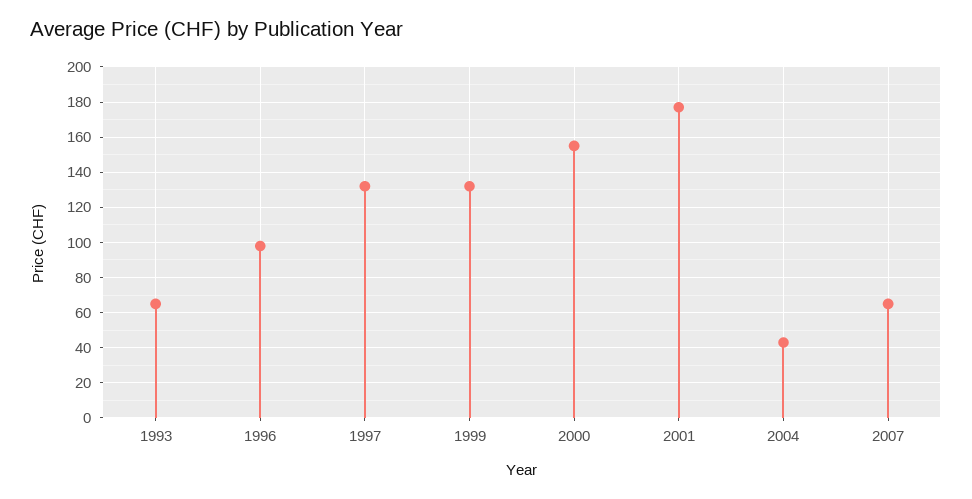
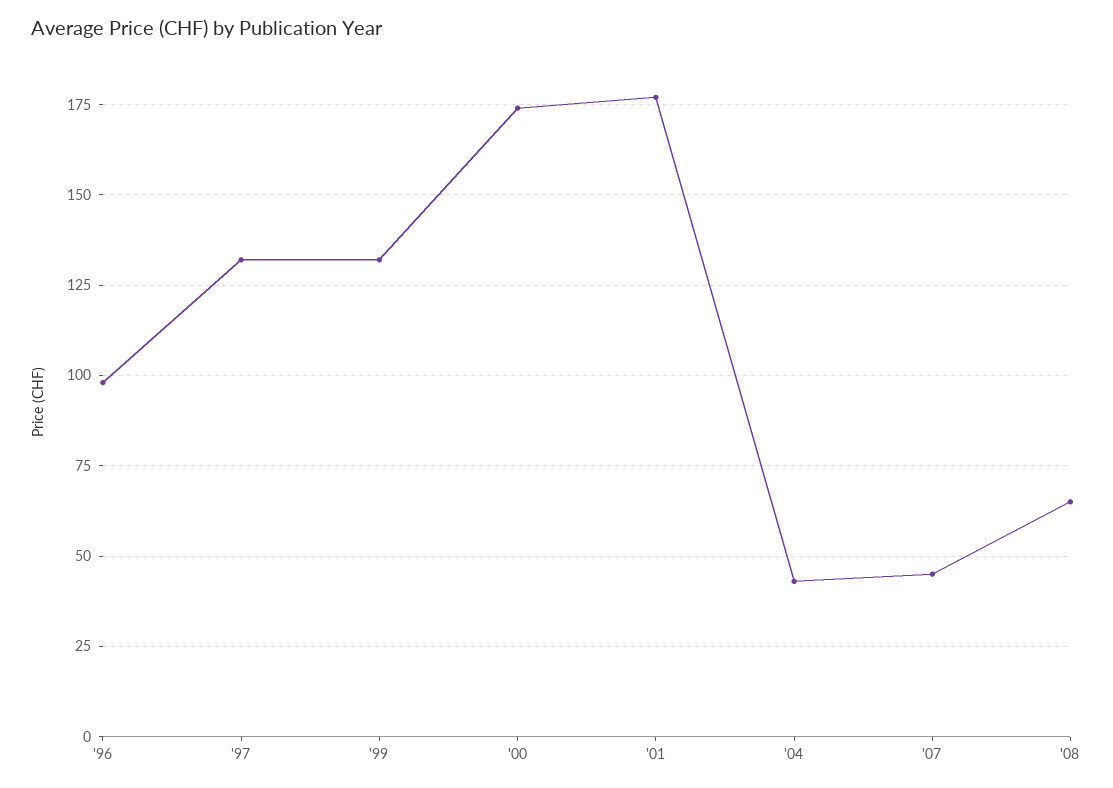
1993: 65 -> none
2000: 155 -> 175
2007: 65 -> 45
'08: none -> 65

